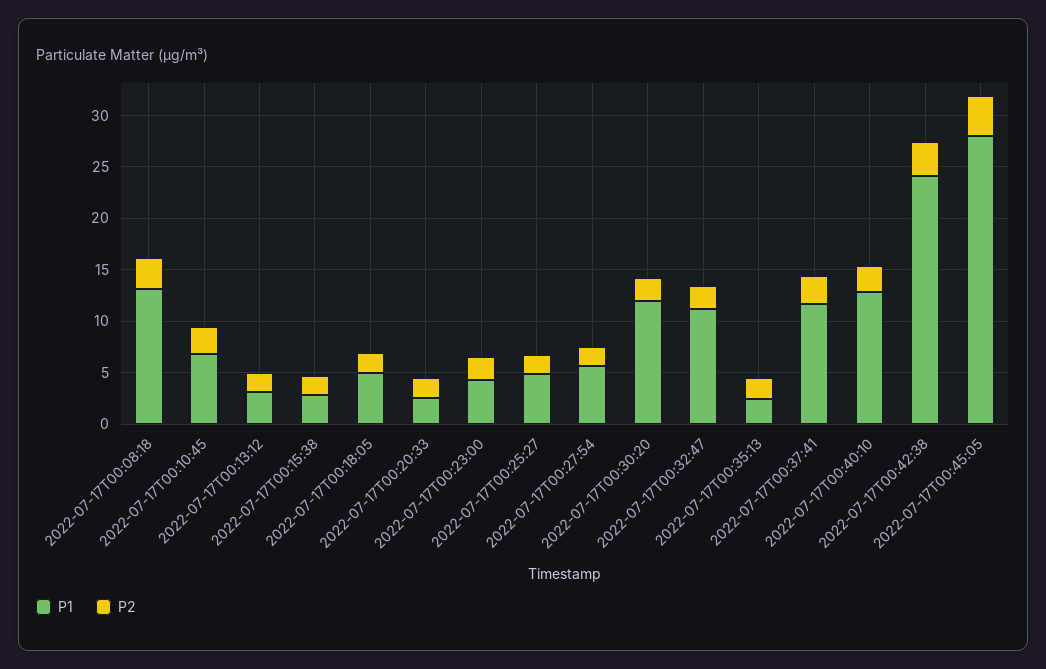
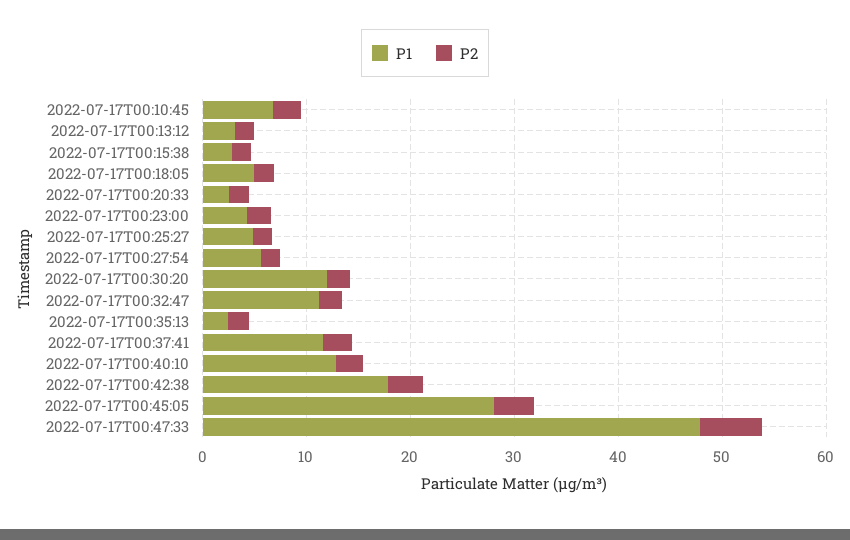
P1, 2022-07-17T00:08:18: 13 -> none
P2, 2022-07-17T00:08:18: 3 -> none
P1, 2022-07-17T00:42:38: 24 -> 18
P1, 2022-07-17T00:47:33: none -> 48
P2, 2022-07-17T00:47:33: none -> 6

